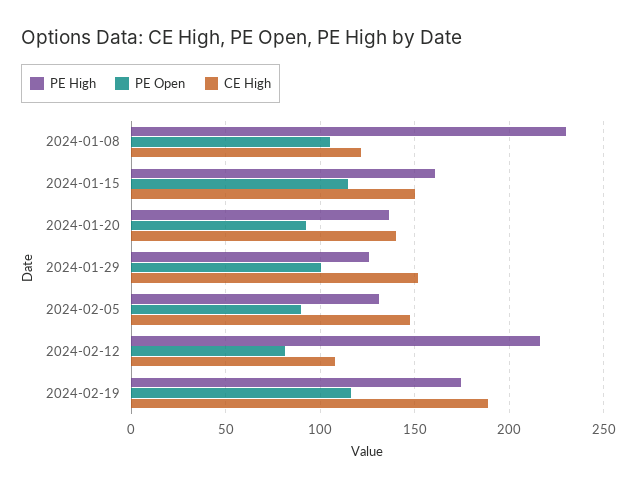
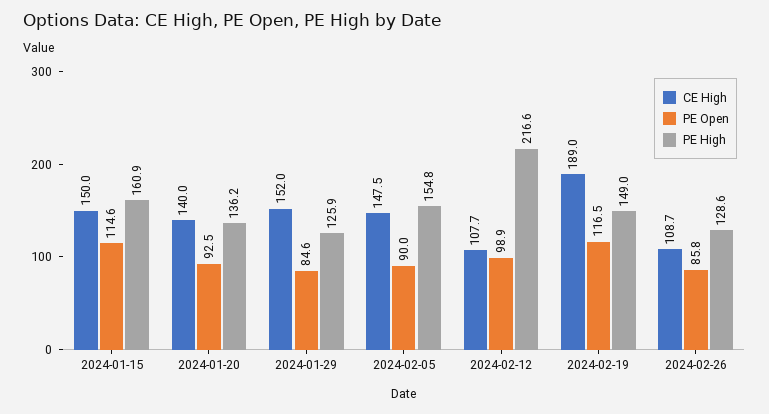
PE High, 2024-01-08: 230 -> none
PE Open, 2024-01-08: 105 -> none
CE High, 2024-01-08: 120 -> none
PE Open, 2024-01-29: 100 -> 84.6
PE High, 2024-02-05: 130 -> 154.8
PE Open, 2024-02-12: 80 -> 98.9
PE High, 2024-02-19: 175 -> 149
CE High, 2024-02-26: none -> 108.7
PE Open, 2024-02-26: none -> 85.8
PE High, 2024-02-26: none -> 128.6

